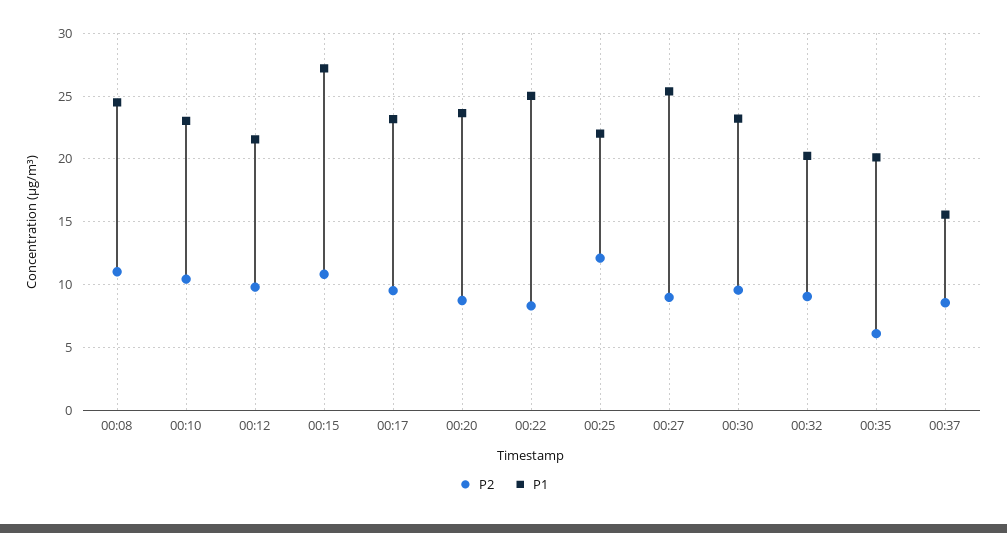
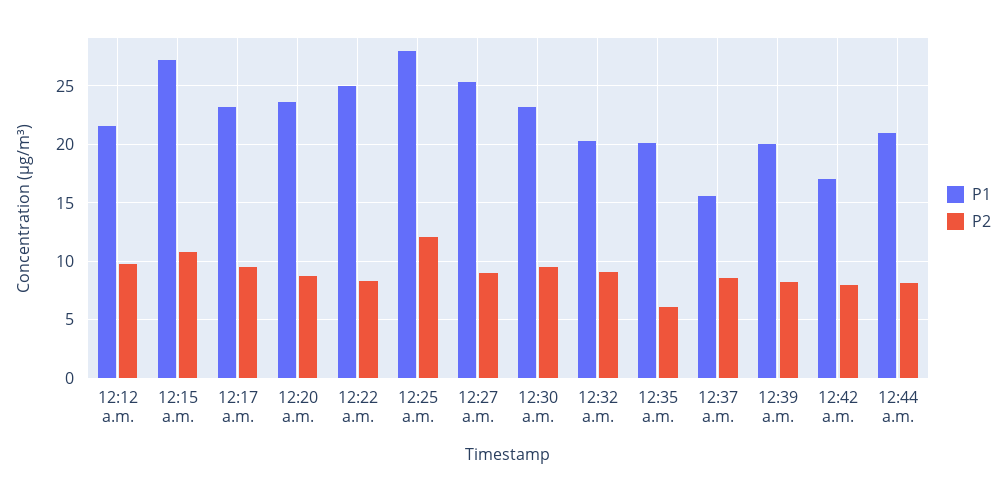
P2, 00:08: 11 -> none
P1, 00:08: 24.5 -> none
P2, 00:10: 10.5 -> none
P1, 00:10: 23 -> none
P1, 00:25: 22 -> 28
P1, 12:39 a.m.: none -> 20
P2, 12:39 a.m.: none -> 8
P1, 12:42 a.m.: none -> 17
P2, 12:42 a.m.: none -> 8
P1, 12:44 a.m.: none -> 21
P2, 12:44 a.m.: none -> 8

